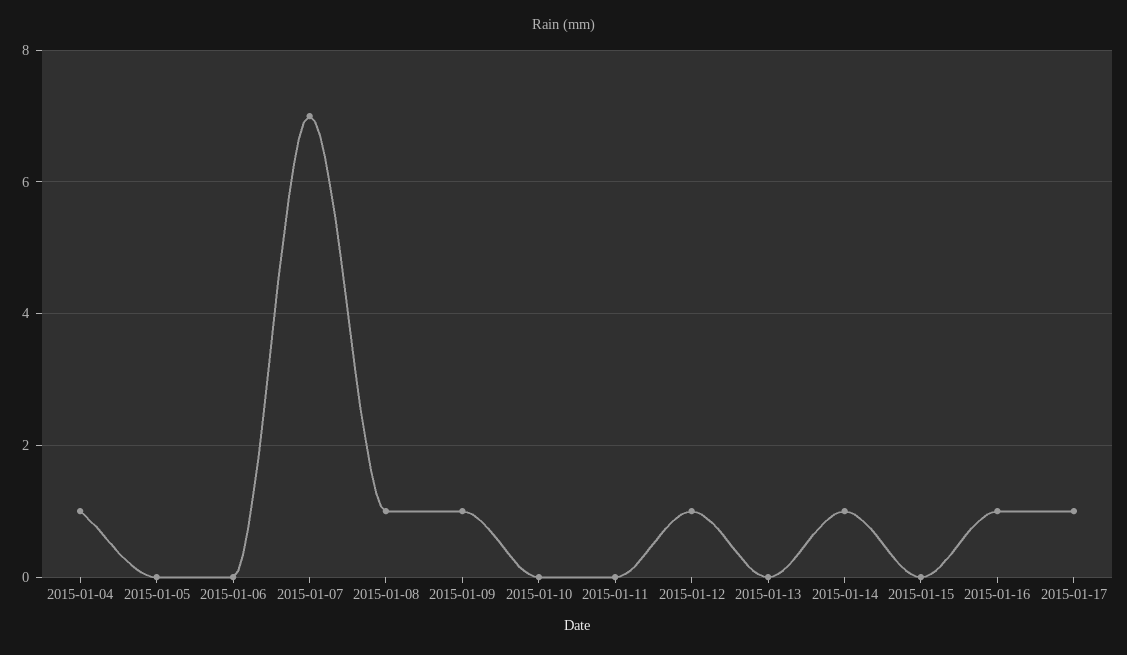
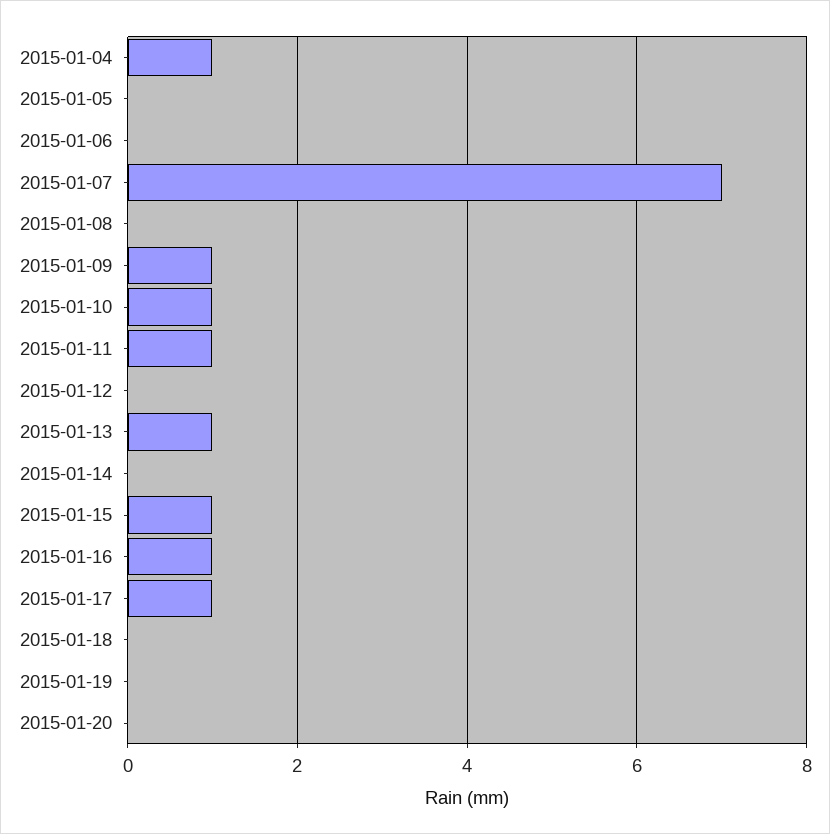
2015-01-08: 1 -> 0
2015-01-10: 0 -> 1
2015-01-11: 0 -> 1
2015-01-12: 1 -> 0
2015-01-13: 0 -> 1
2015-01-14: 1 -> 0
2015-01-15: 0 -> 1
2015-01-18: none -> 0
2015-01-19: none -> 0
2015-01-20: none -> 0

